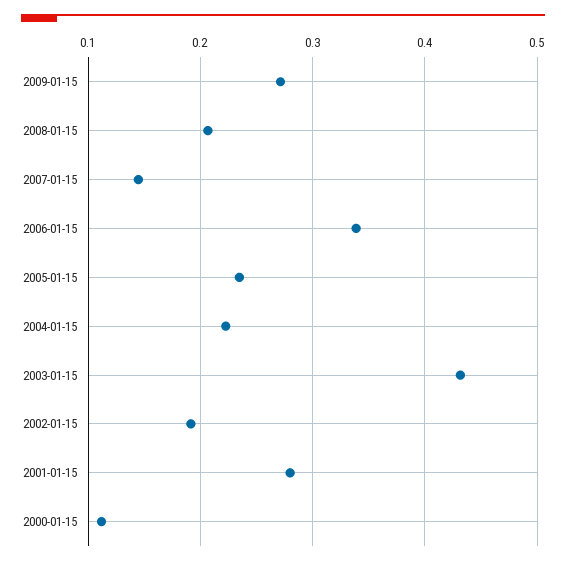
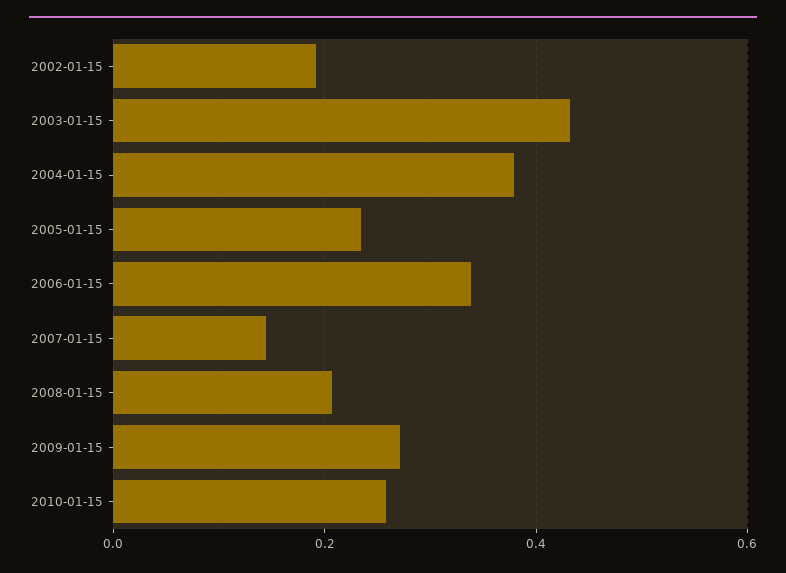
2004-01-15: 0.22 -> 0.38
2001-01-15: 0.28 -> none
2000-01-15: 0.11 -> none
2010-01-15: none -> 0.26

